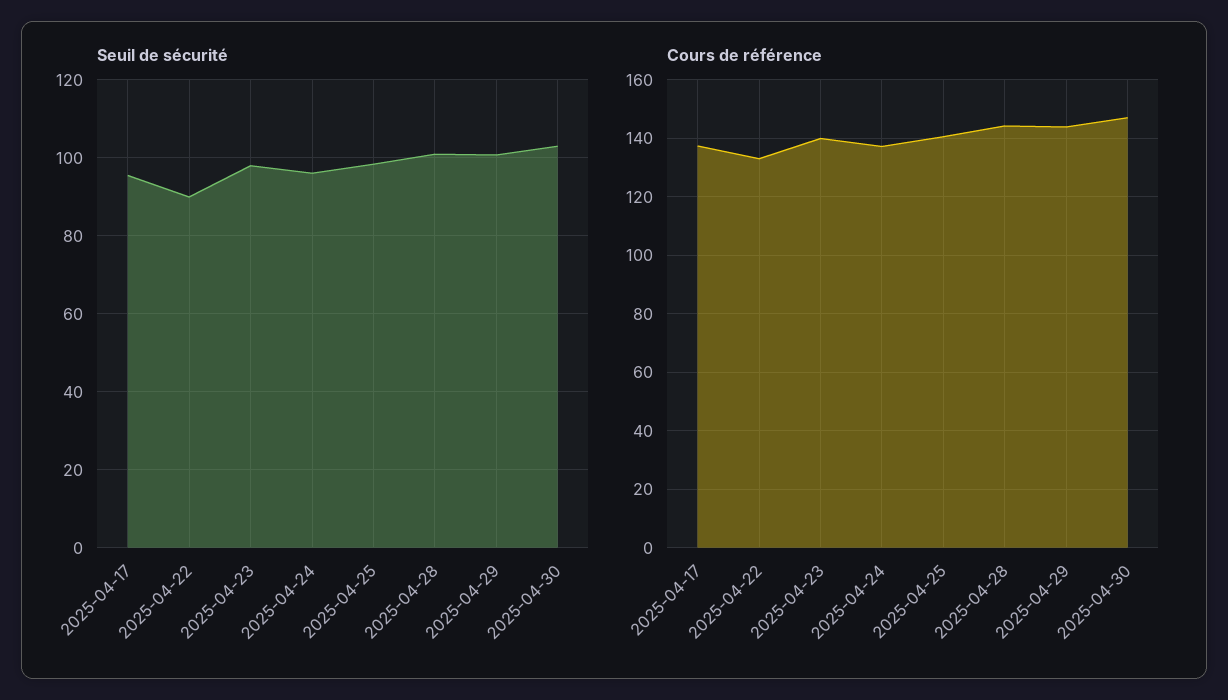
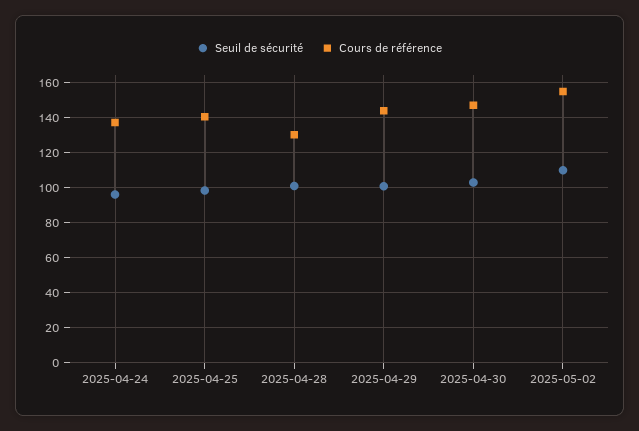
Seuil de sécurité, 2025-04-17: 96 -> none
Seuil de sécurité, 2025-04-22: 90 -> none
Seuil de sécurité, 2025-04-23: 98 -> none
Cours de référence, 2025-04-17: 137.5 -> none
Cours de référence, 2025-04-22: 132.5 -> none
Cours de référence, 2025-04-23: 140 -> none
Cours de référence, 2025-04-28: 145 -> 130
Seuil de sécurité, 2025-05-02: none -> 110
Cours de référence, 2025-05-02: none -> 155

